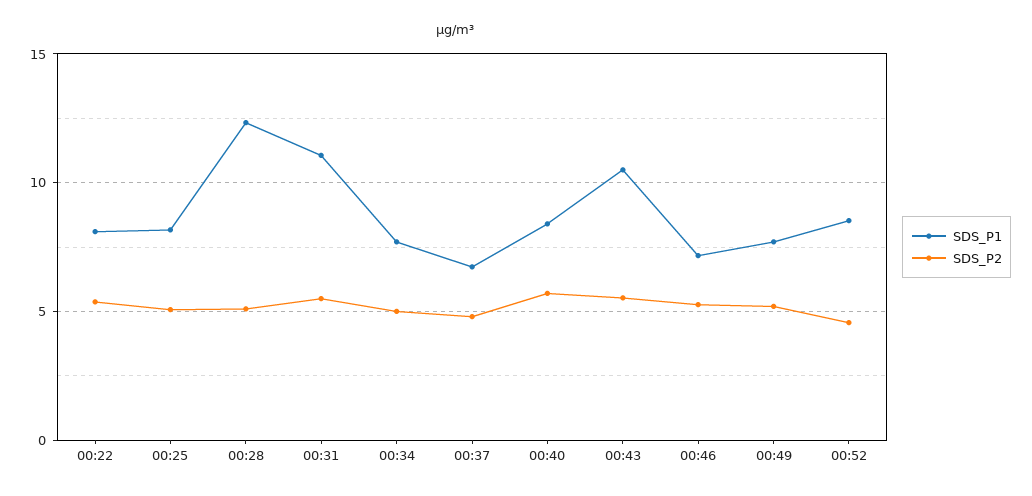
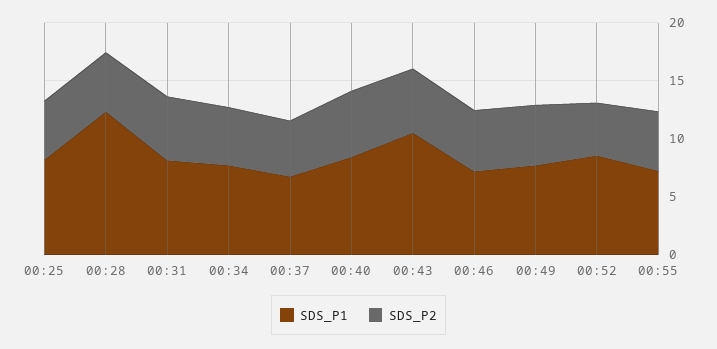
SDS_P1, 00:22: 8 -> none
SDS_P2, 00:22: 5.5 -> none
SDS_P1, 00:31: 11 -> 8
SDS_P1, 00:55: none -> 7
SDS_P2, 00:55: none -> 5

